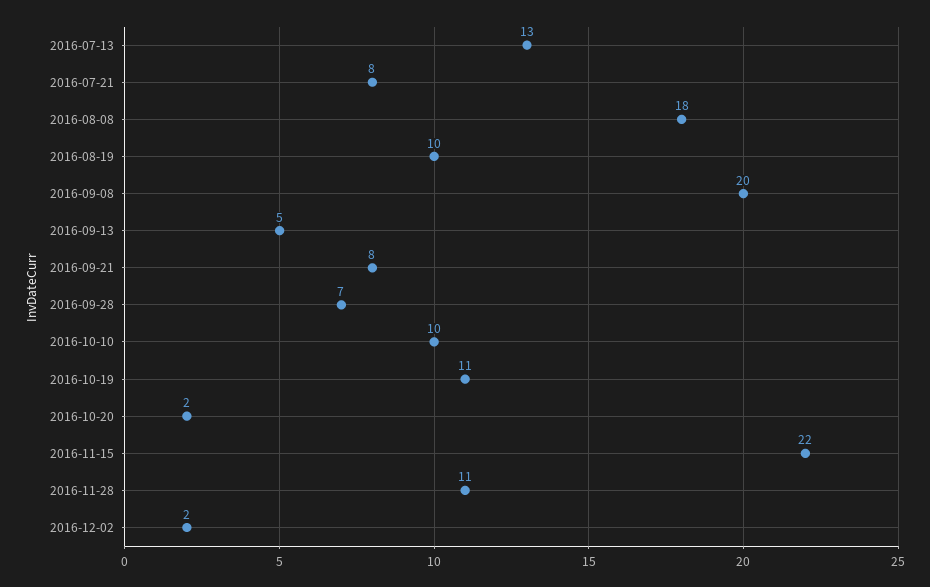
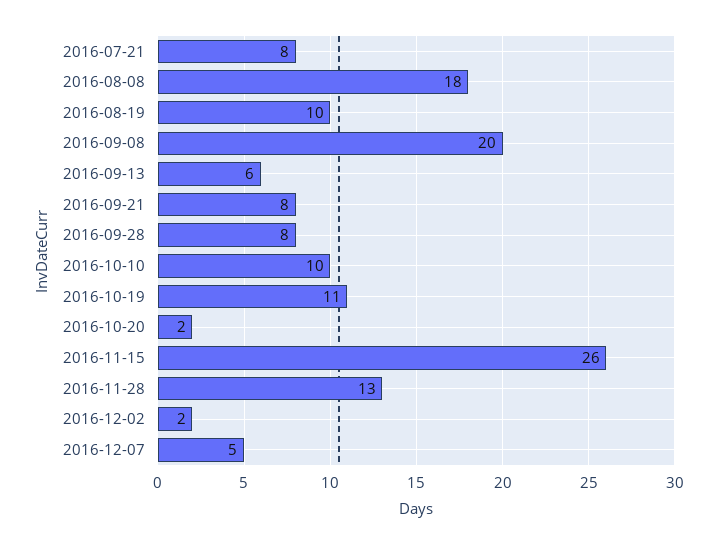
2016-07-13: 13 -> none
2016-09-13: 5 -> 6
2016-09-28: 7 -> 8
2016-11-15: 22 -> 26
2016-11-28: 11 -> 13
2016-12-07: none -> 5

